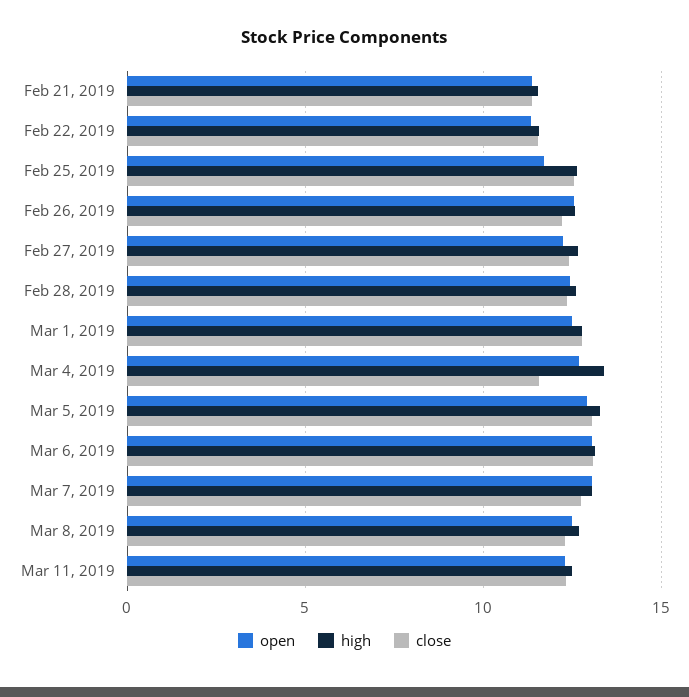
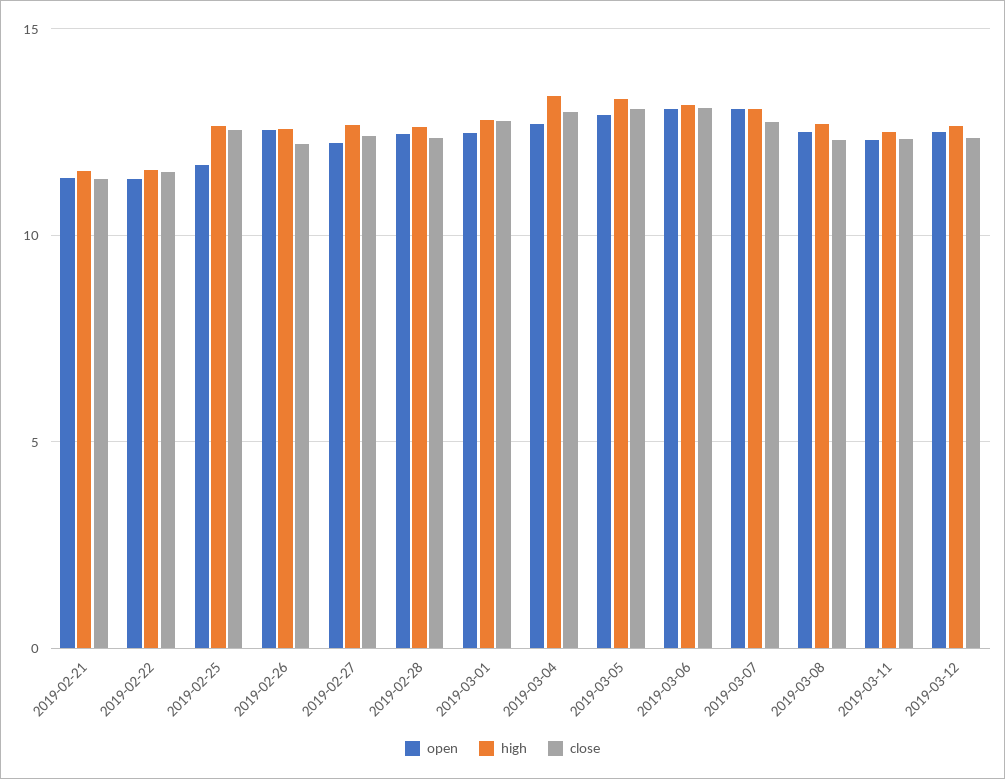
close, Mar 4, 2019: 11.5 -> 13
open, 2019-03-12: none -> 12.5
high, 2019-03-12: none -> 12.5
close, 2019-03-12: none -> 12.5

